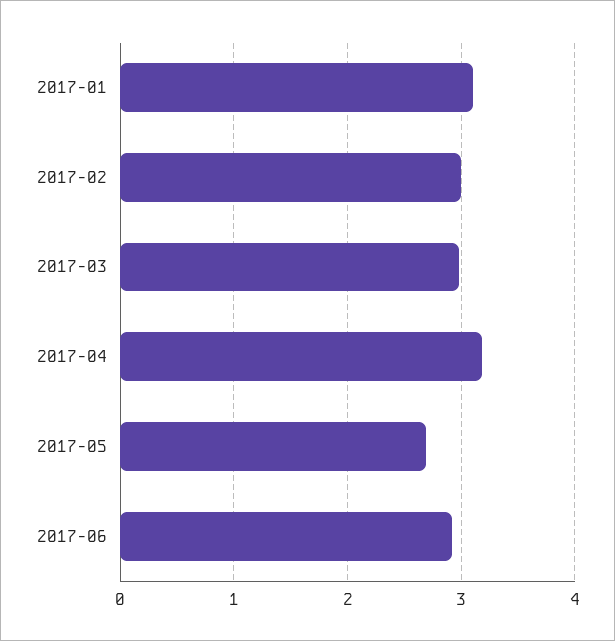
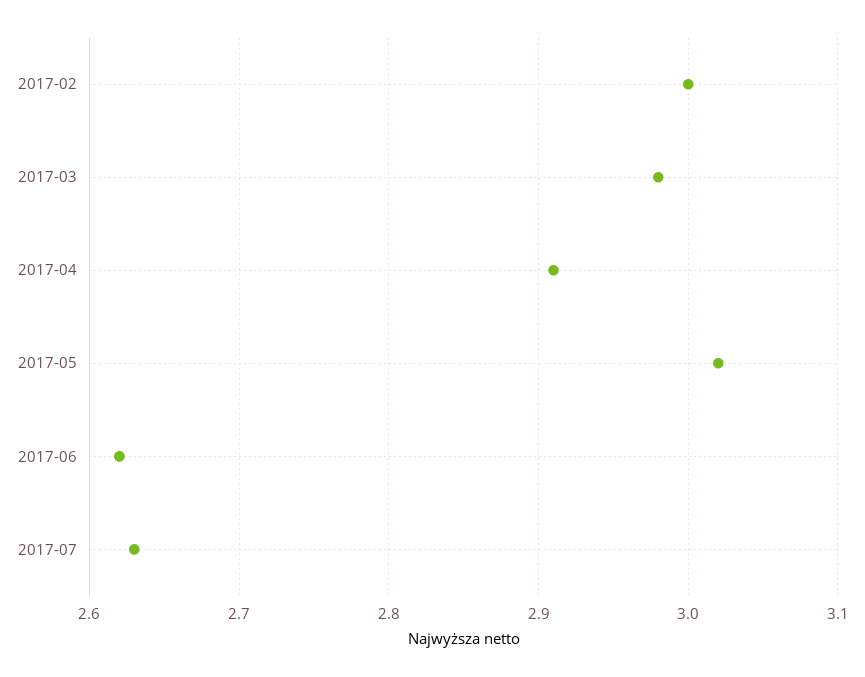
2017-01: 3.1 -> none
2017-04: 3.2 -> 2.91
2017-05: 2.7 -> 3.02
2017-06: 2.9 -> 2.62
2017-07: none -> 2.63

